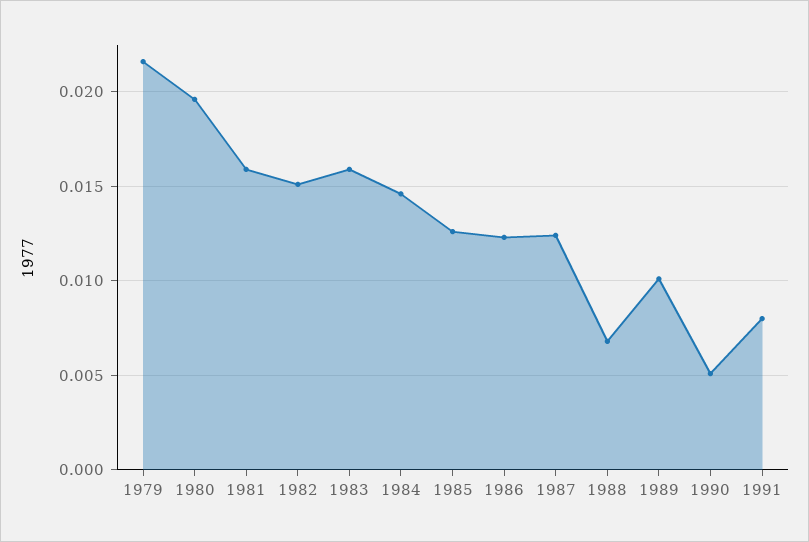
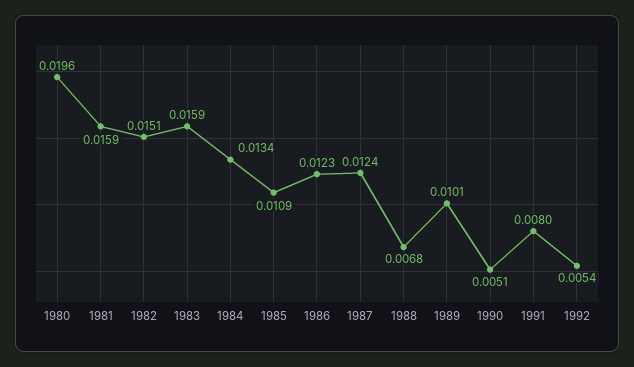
1979: 0.0215 -> none
1984: 0.0145 -> 0.0134
1985: 0.0125 -> 0.0109
1992: none -> 0.0054

